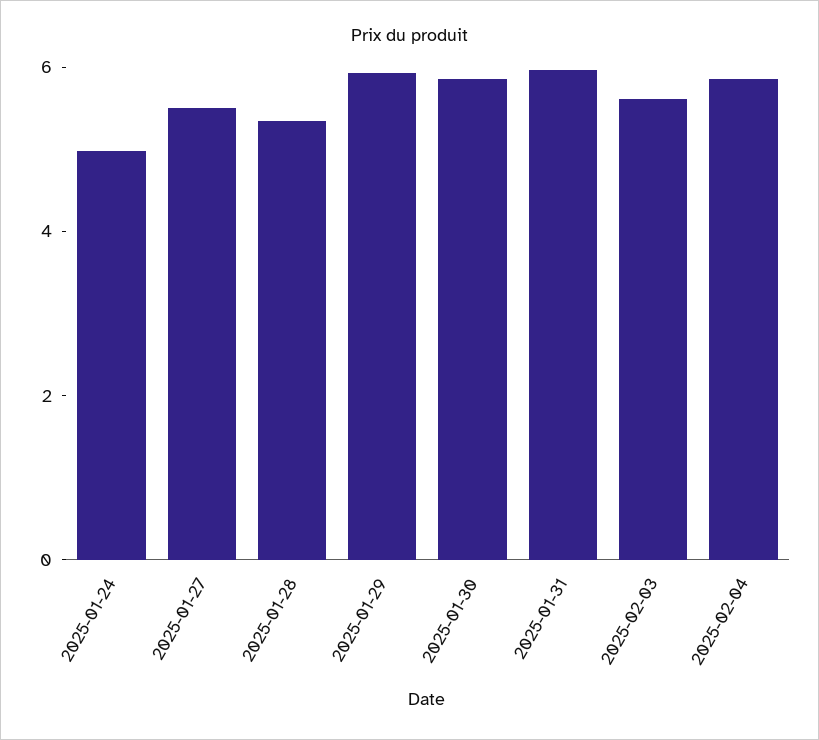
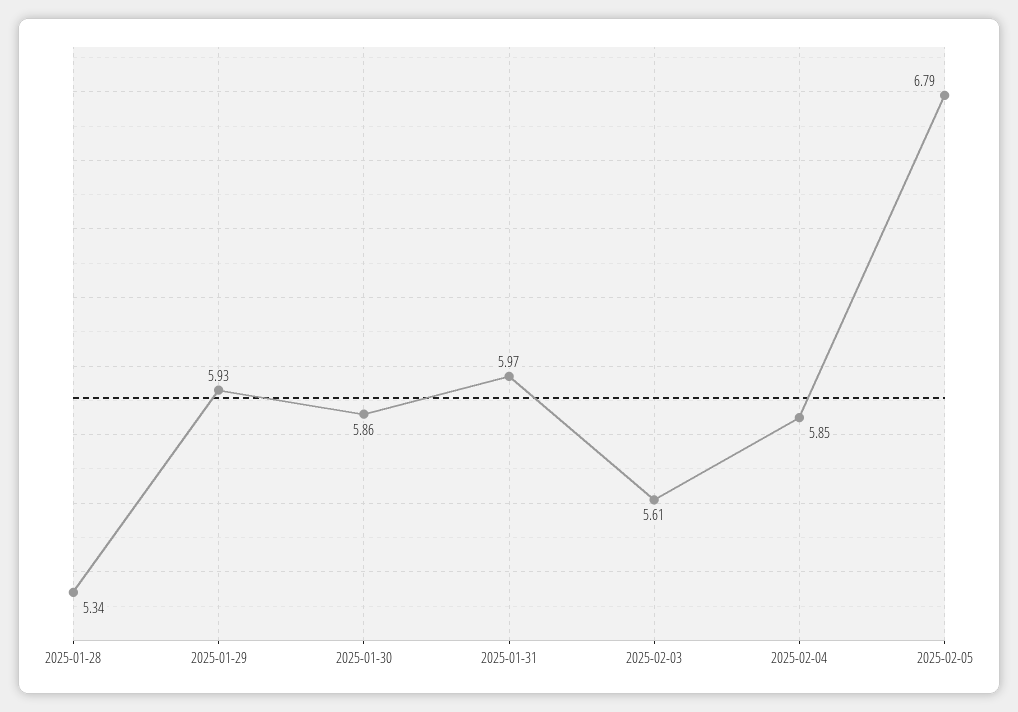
2025-01-24: 5 -> none
2025-01-27: 5.5 -> none
2025-02-05: none -> 6.79

